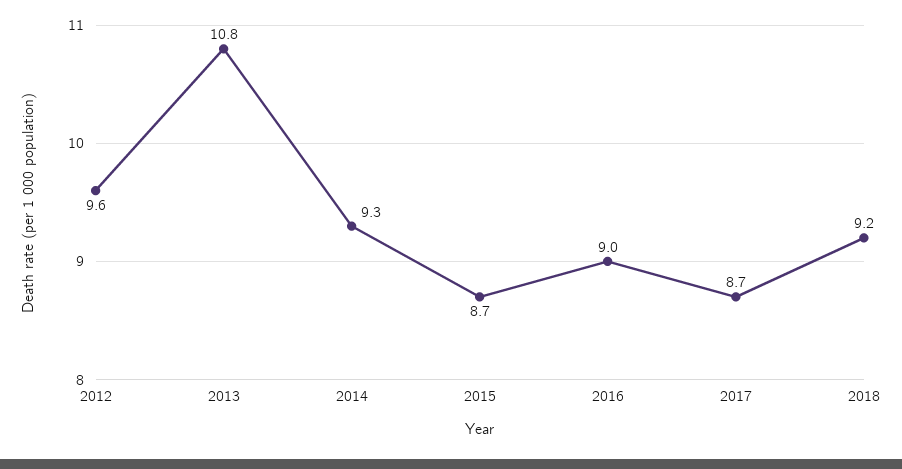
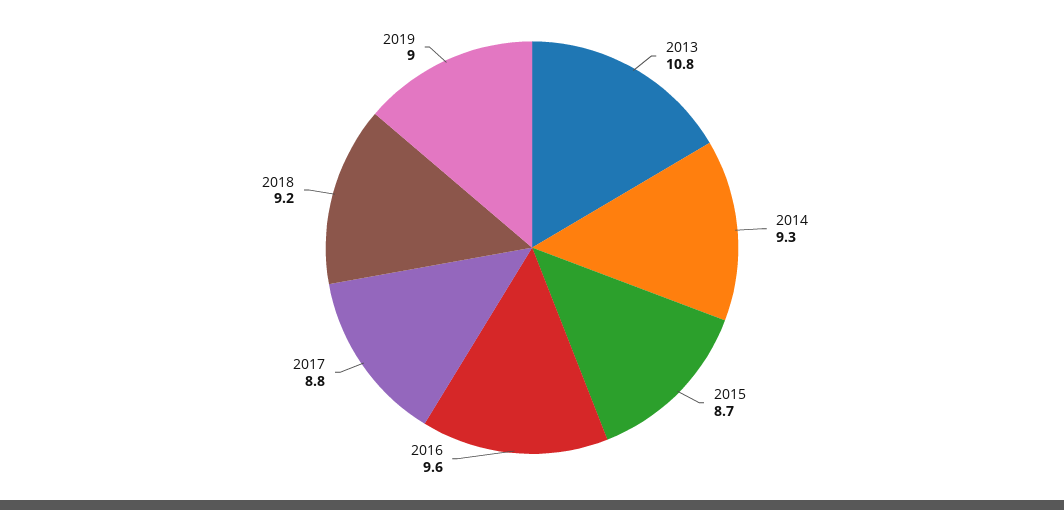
2012: 9.6 -> none
2016: 9 -> 9.6
2017: 8.7 -> 8.8
2019: none -> 9

